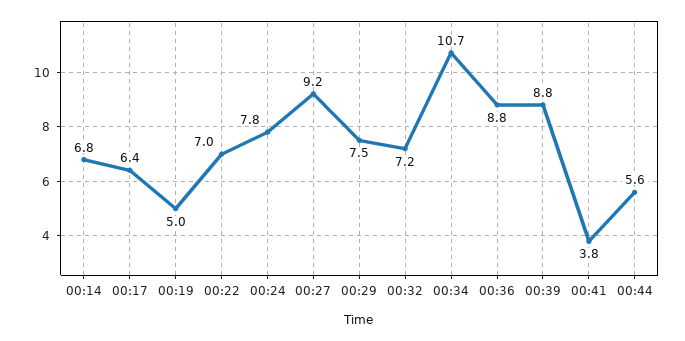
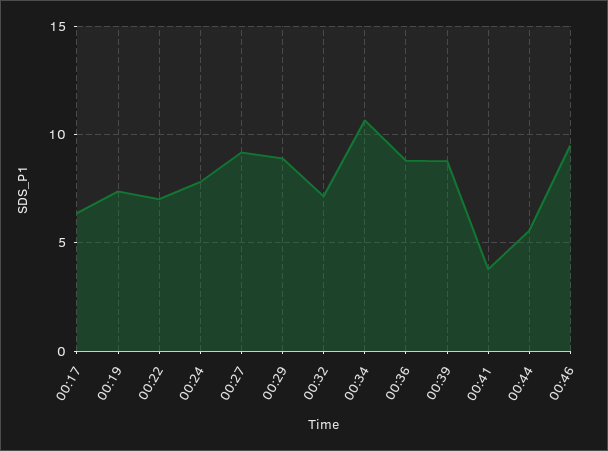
00:14: 6.8 -> none
00:19: 5 -> 7.5
00:29: 7.5 -> 9
00:46: none -> 9.5

